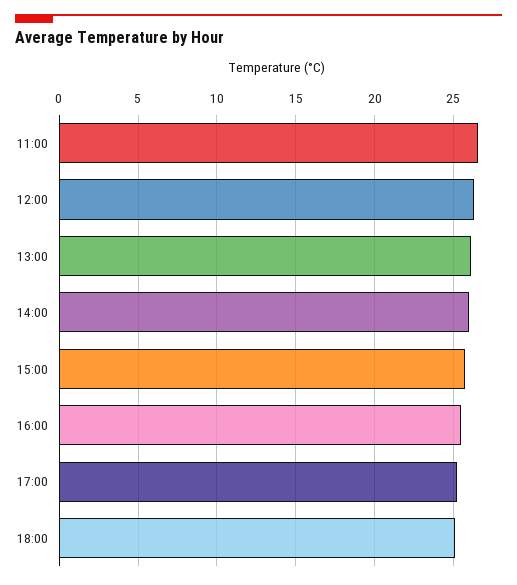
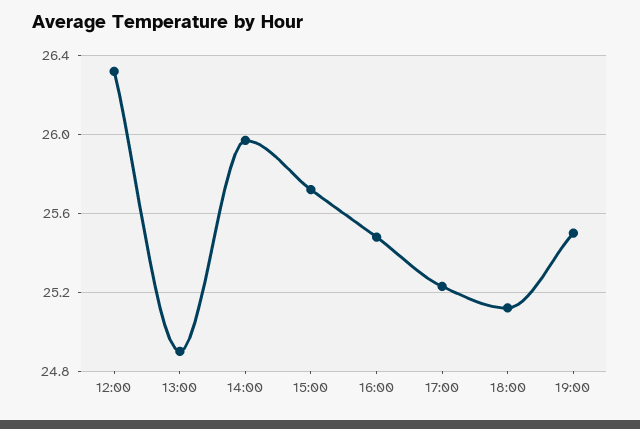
11:00: 26.5 -> none
13:00: 26 -> 24.9
19:00: none -> 25.5

